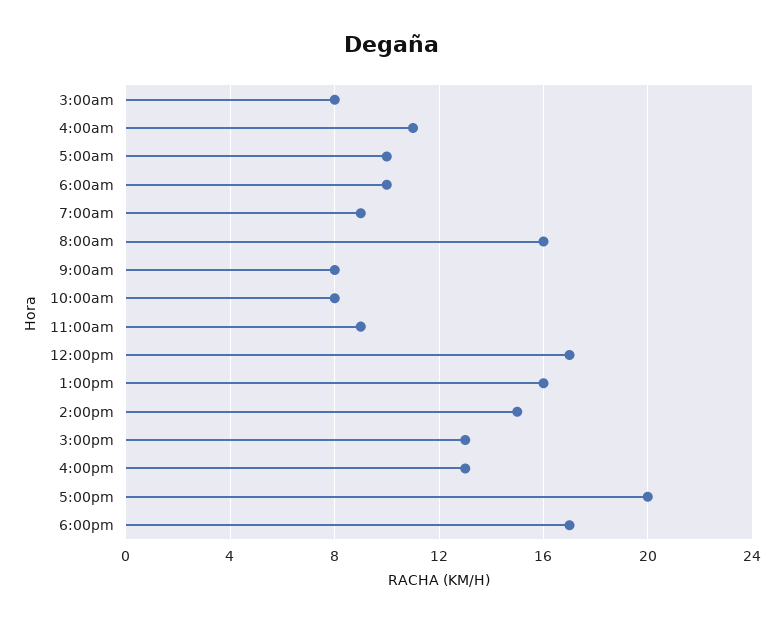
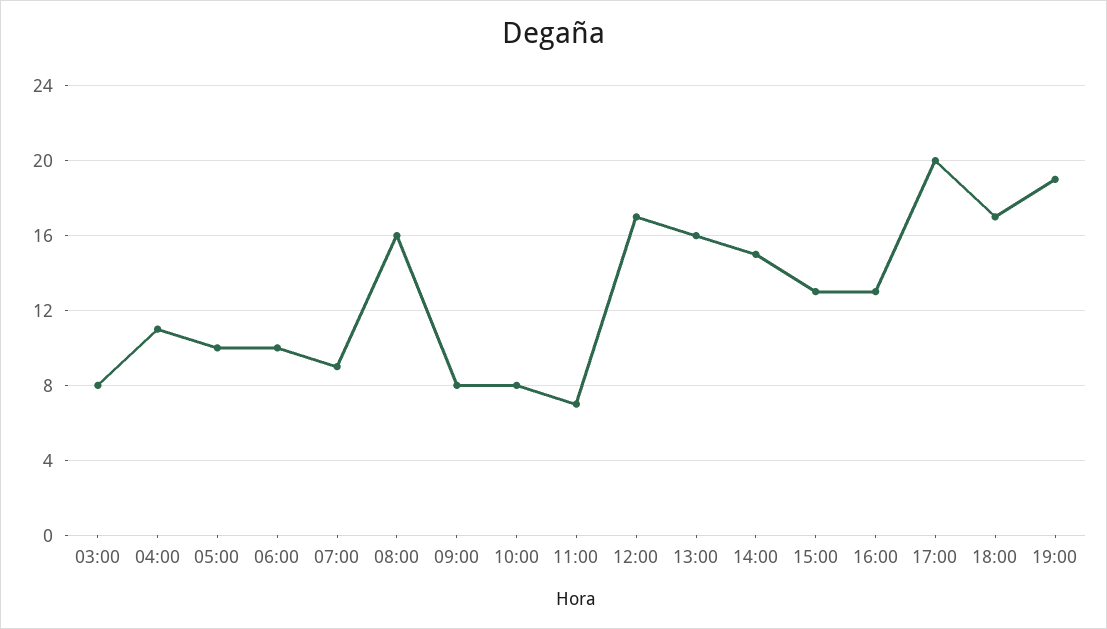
11:00am: 9 -> 7
19:00: none -> 19

